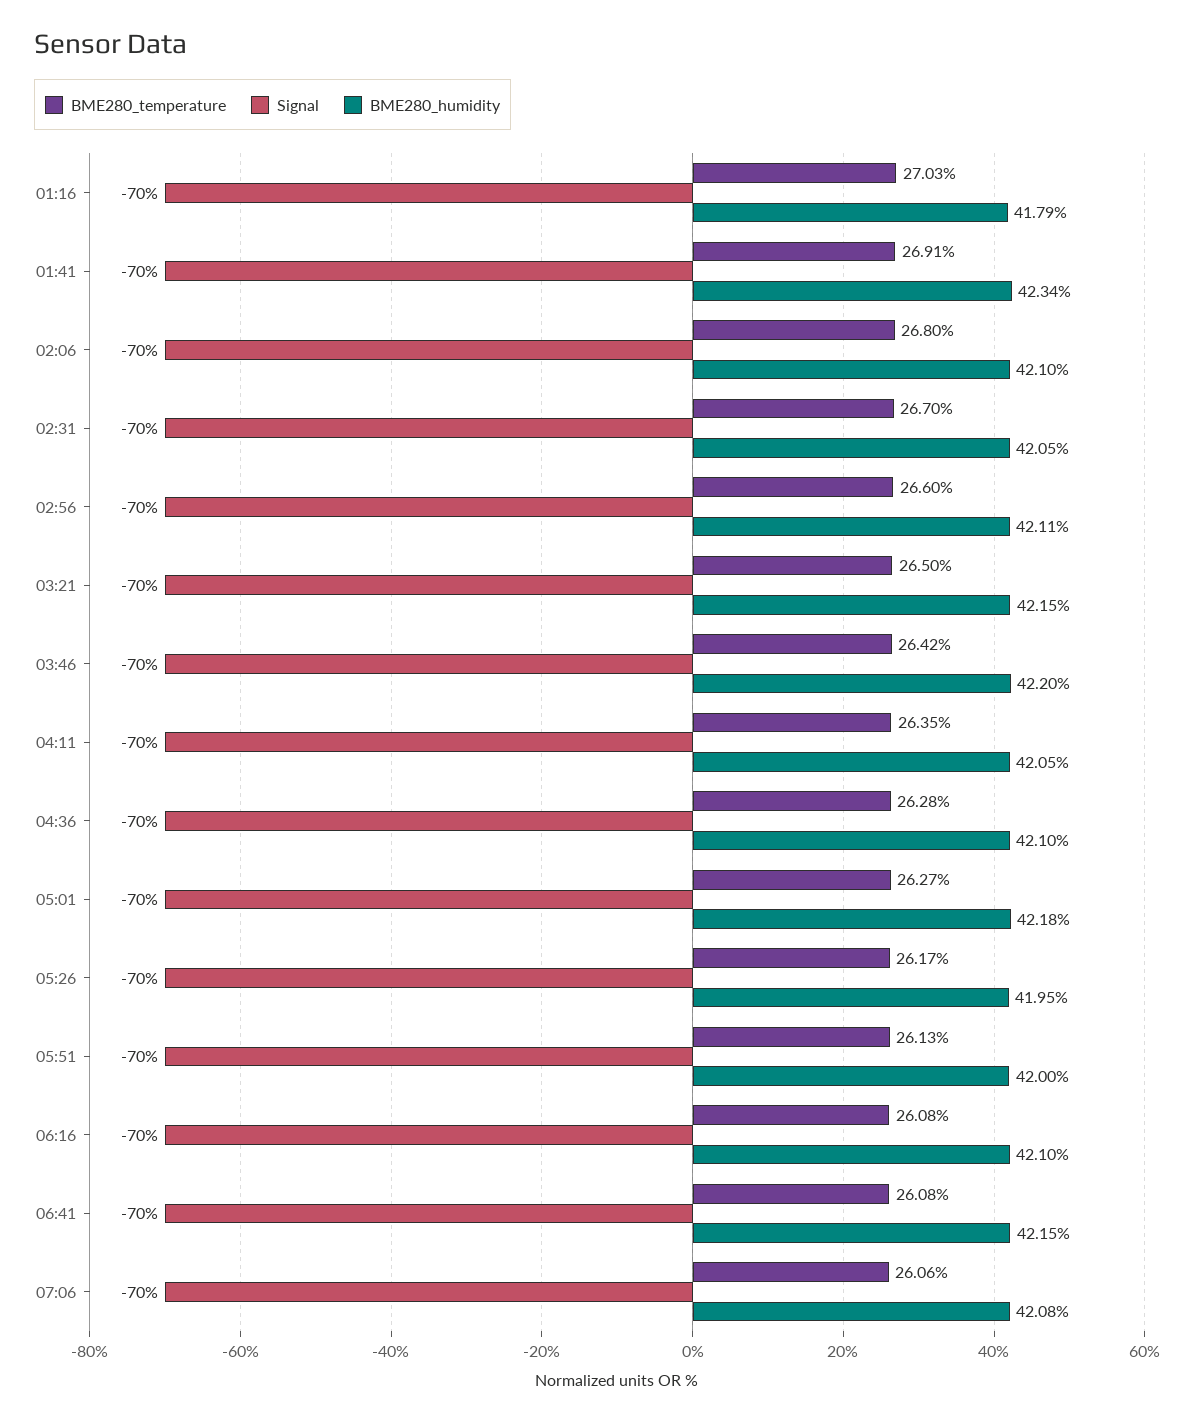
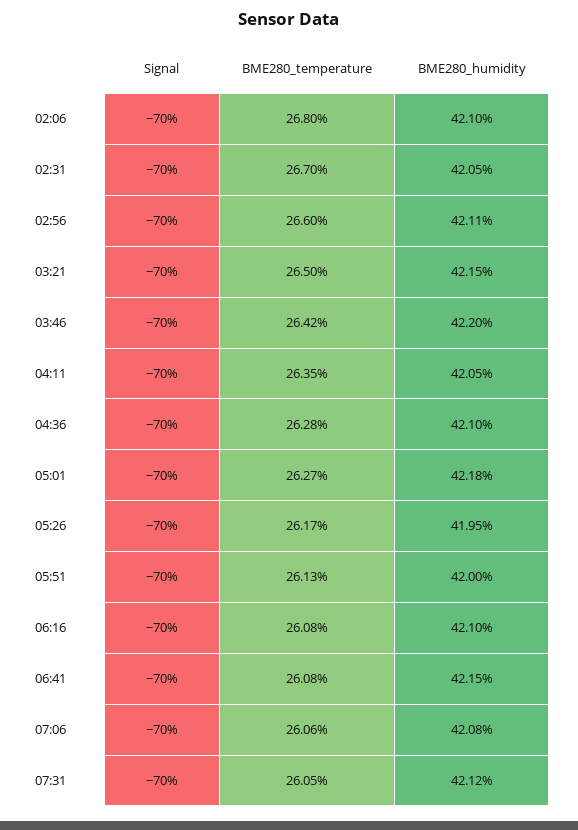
BME280_temperature, 01:16: 27.03 -> none
Signal, 01:16: -70 -> none
BME280_humidity, 01:16: 41.79 -> none
BME280_temperature, 01:41: 26.91 -> none
Signal, 01:41: -70 -> none
BME280_humidity, 01:41: 42.34 -> none
Signal, 07:31: none -> -70
BME280_temperature, 07:31: none -> 26.05
BME280_humidity, 07:31: none -> 42.12

